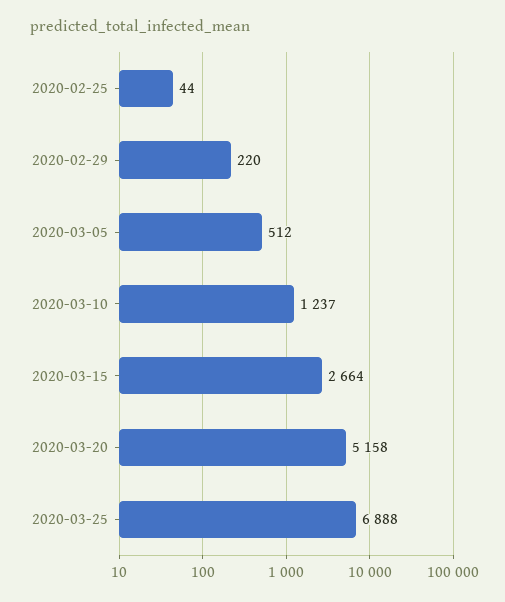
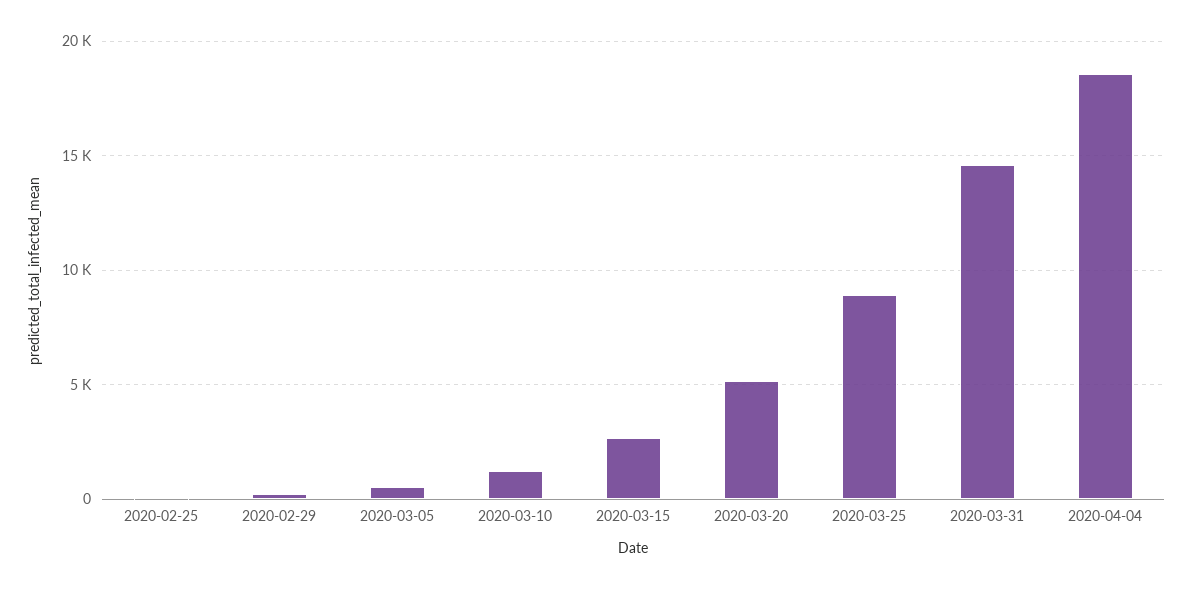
2020-03-25: 6888 -> 9000
2020-03-31: none -> 14500
2020-04-04: none -> 18500

